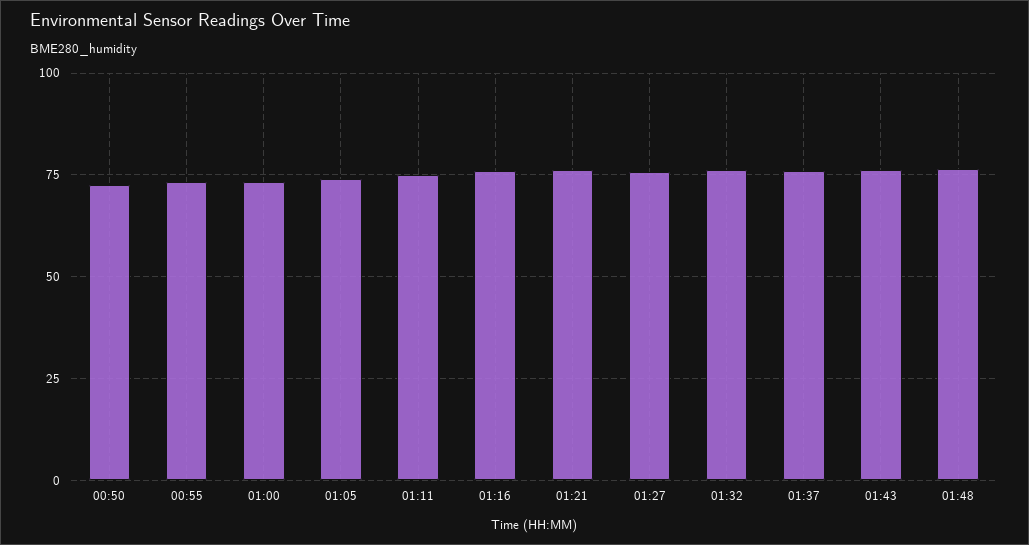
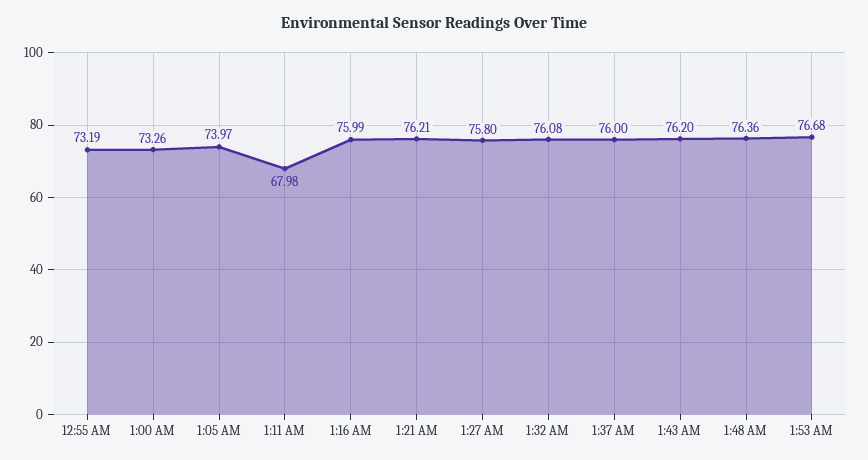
00:50: 72.5 -> none
01:11: 75 -> 67.98
1:53 AM: none -> 76.68

